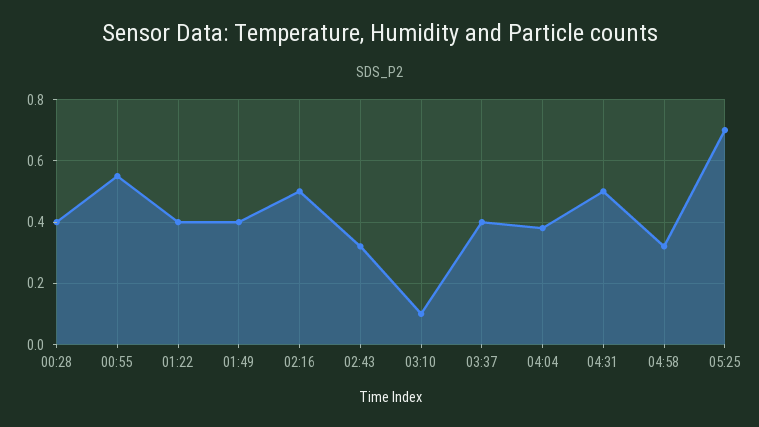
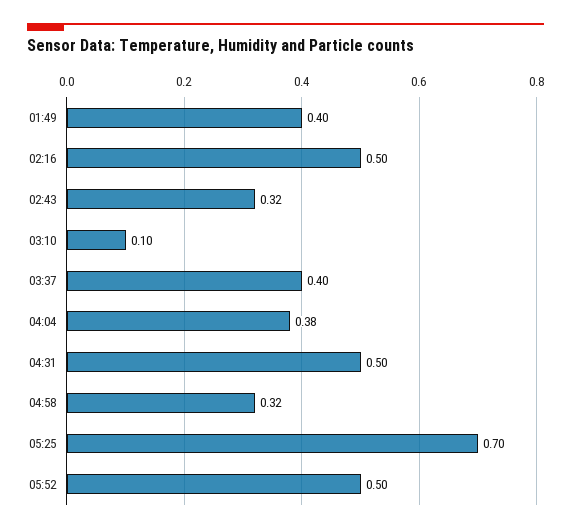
00:28: 0.4 -> none
00:55: 0.55 -> none
01:22: 0.4 -> none
05:52: none -> 0.5

